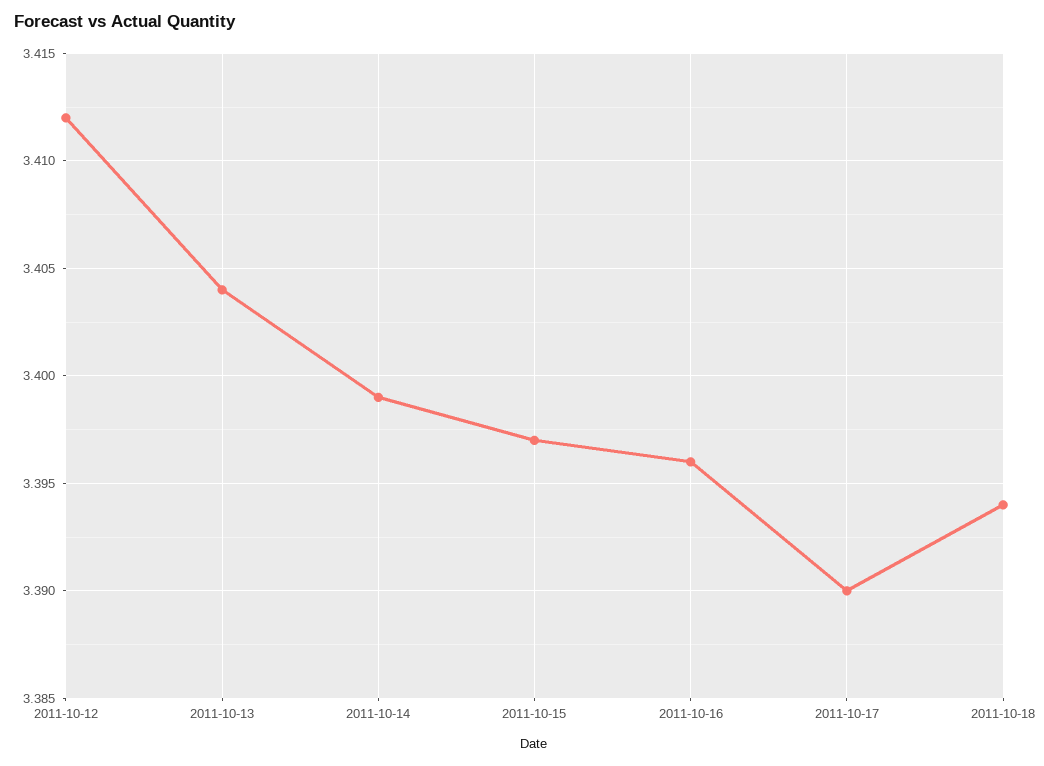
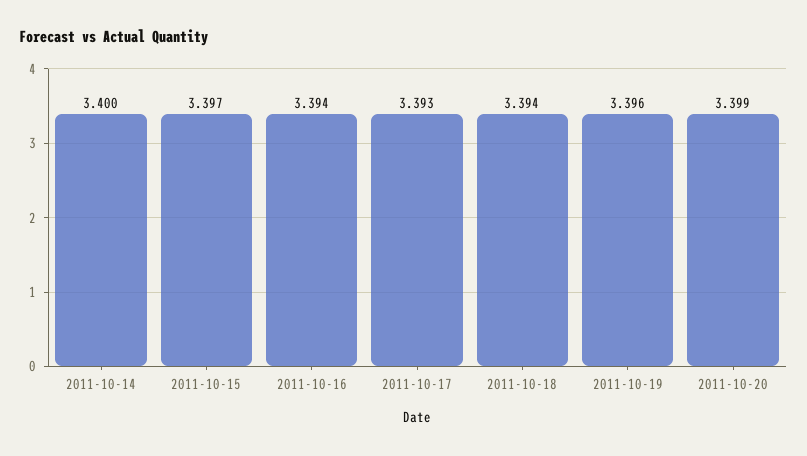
2011-10-12: 3.412 -> none
2011-10-13: 3.404 -> none
2011-10-14: 3.399 -> 3.4
2011-10-16: 3.396 -> 3.394
2011-10-17: 3.39 -> 3.393
2011-10-19: none -> 3.396
2011-10-20: none -> 3.399

